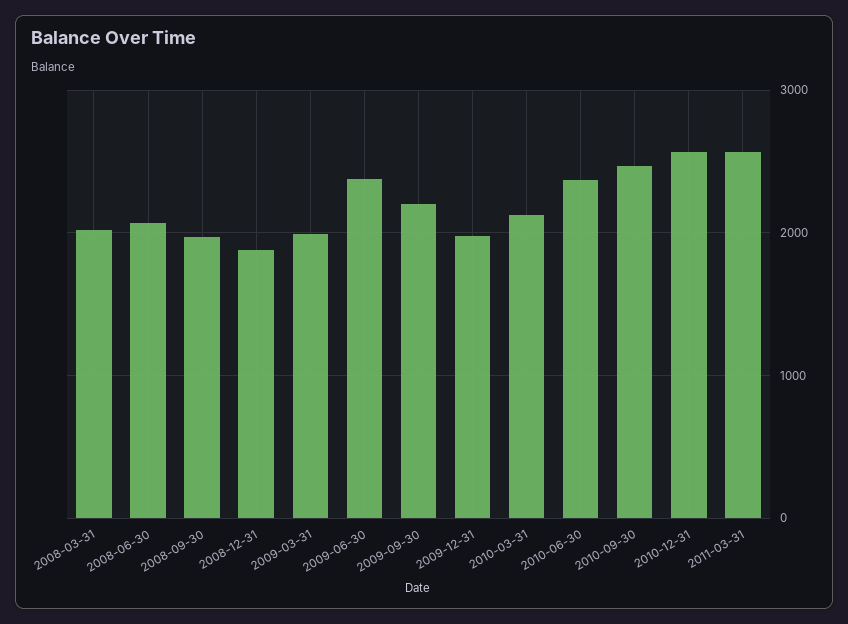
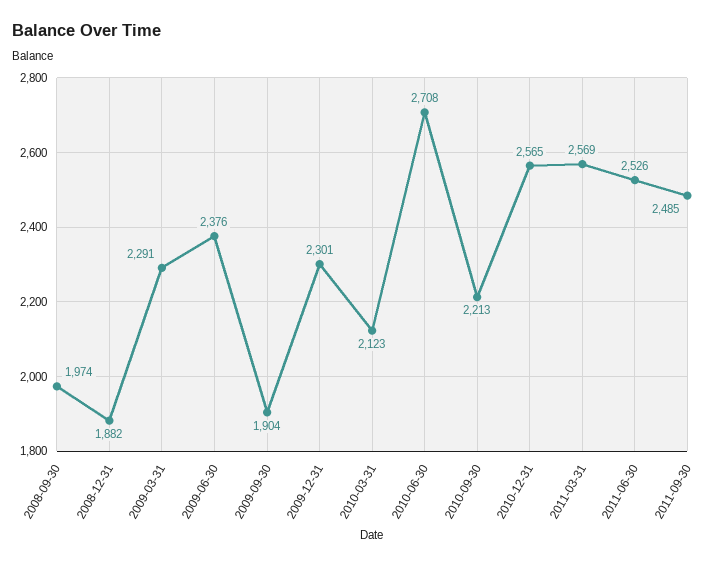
2008-03-31: 2000 -> none
2008-06-30: 2100 -> none
2009-03-31: 2000 -> 2291
2009-09-30: 2200 -> 1904
2009-12-31: 2000 -> 2301
2010-06-30: 2400 -> 2708
2010-09-30: 2500 -> 2213
2011-06-30: none -> 2526
2011-09-30: none -> 2485

